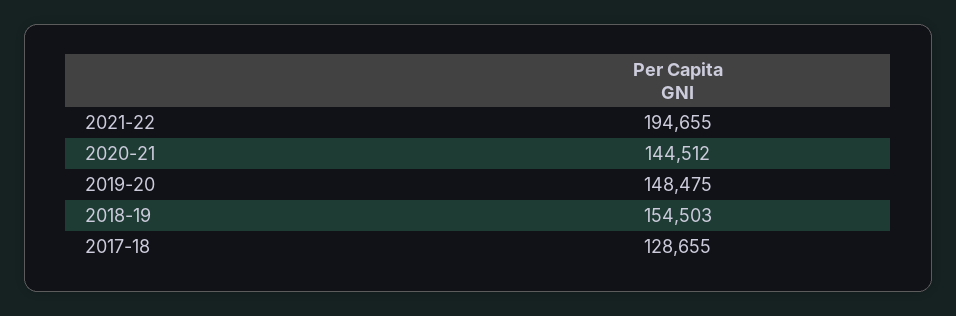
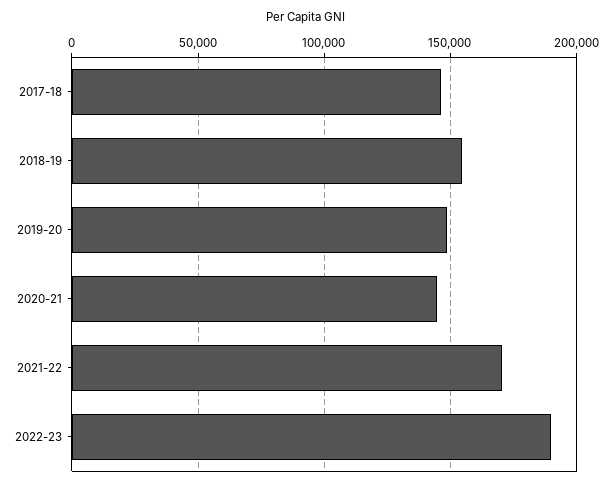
2021-22: 194655 -> 170000
2017-18: 128655 -> 145000
2022-23: none -> 190000

